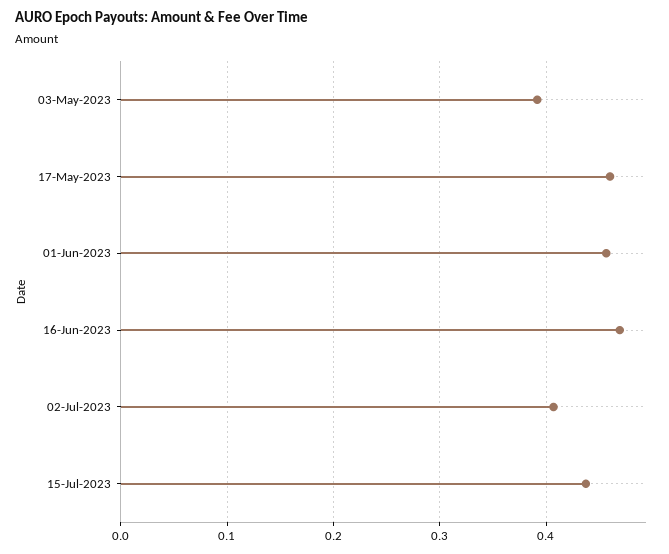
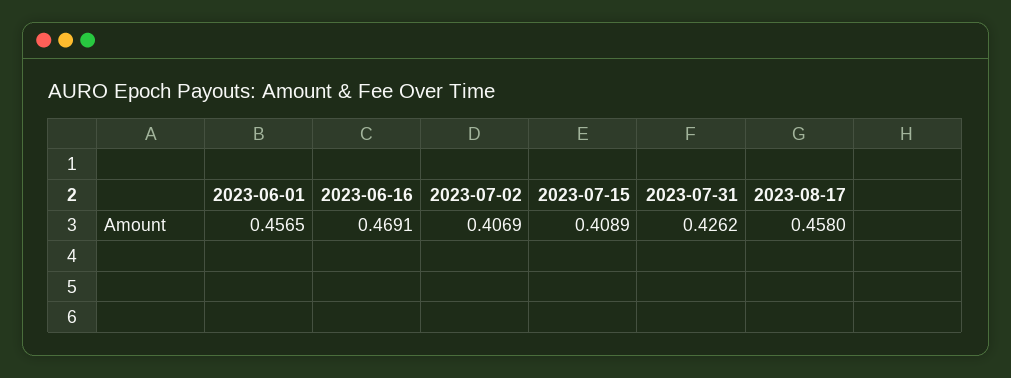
03-May-2023: 0.39 -> none
17-May-2023: 0.46 -> none
15-Jul-2023: 0.44 -> 0.4089
2023-07-31: none -> 0.4262
2023-08-17: none -> 0.458

